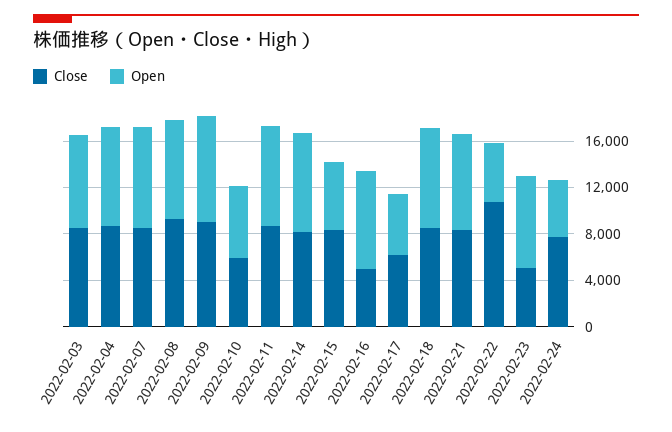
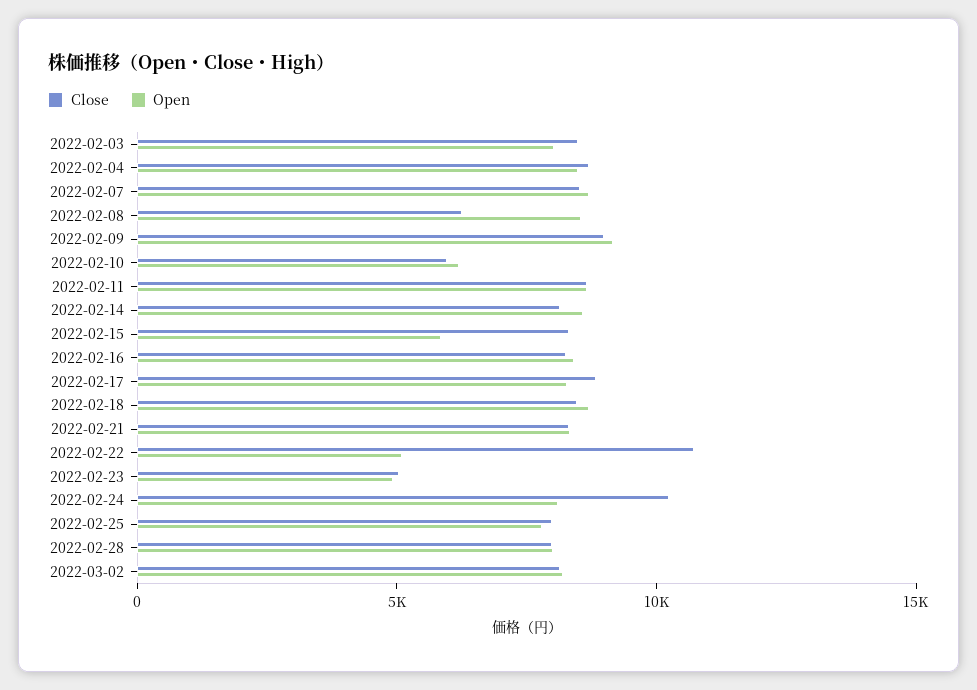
Close, 2022-02-08: 9000 -> 6000
Close, 2022-02-16: 5000 -> 8000
Close, 2022-02-17: 6000 -> 9000
Open, 2022-02-17: 5000 -> 8000
Open, 2022-02-23: 8000 -> 5000
Close, 2022-02-24: 8000 -> 10000
Open, 2022-02-24: 5000 -> 8000
Close, 2022-02-25: none -> 8000
Open, 2022-02-25: none -> 8000
Close, 2022-02-28: none -> 8000
Open, 2022-02-28: none -> 8000
Close, 2022-03-02: none -> 8000
Open, 2022-03-02: none -> 8000

